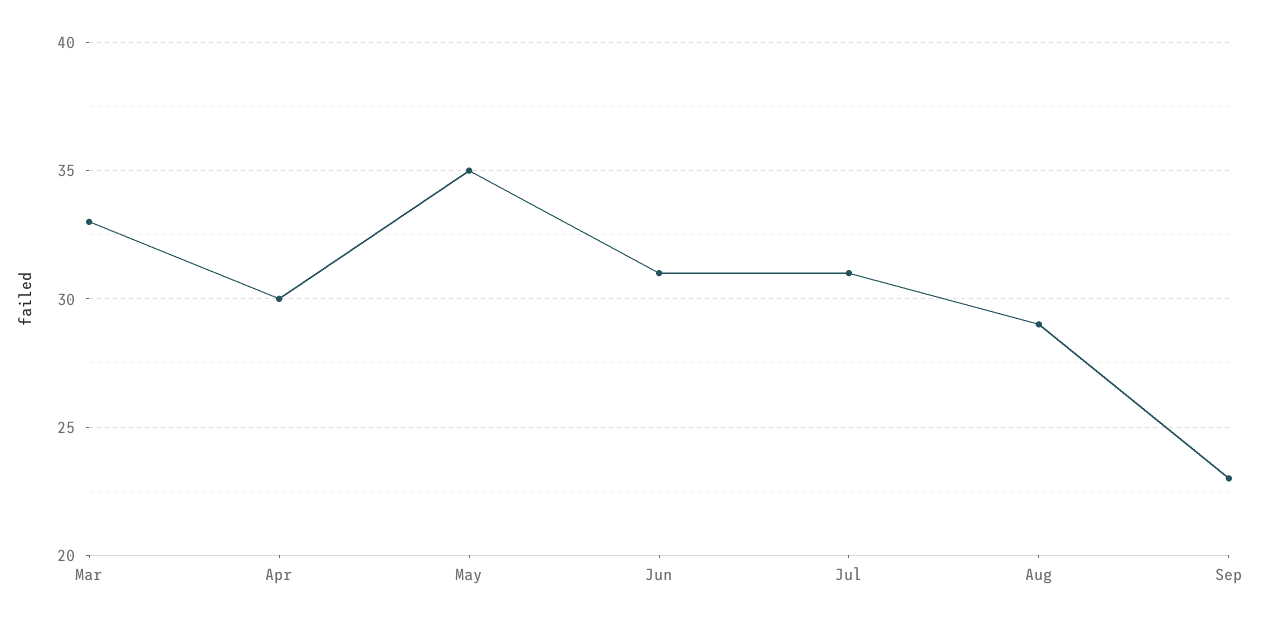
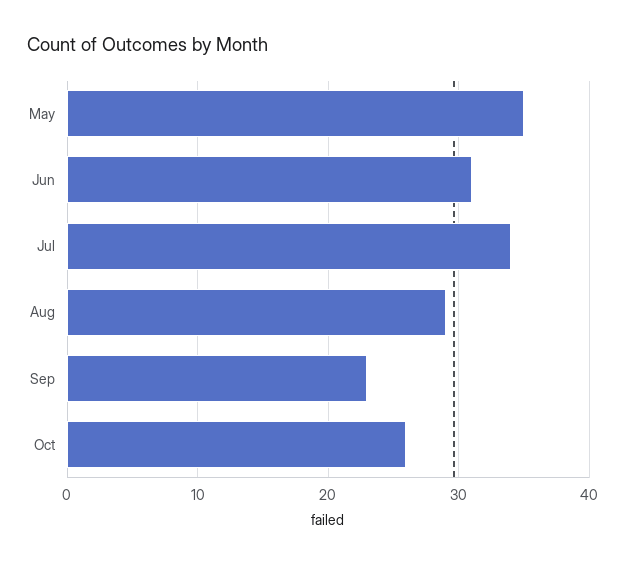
Mar: 33 -> none
Apr: 30 -> none
Jul: 31 -> 34
Oct: none -> 26

